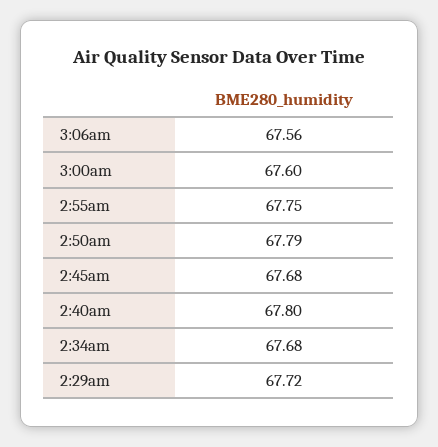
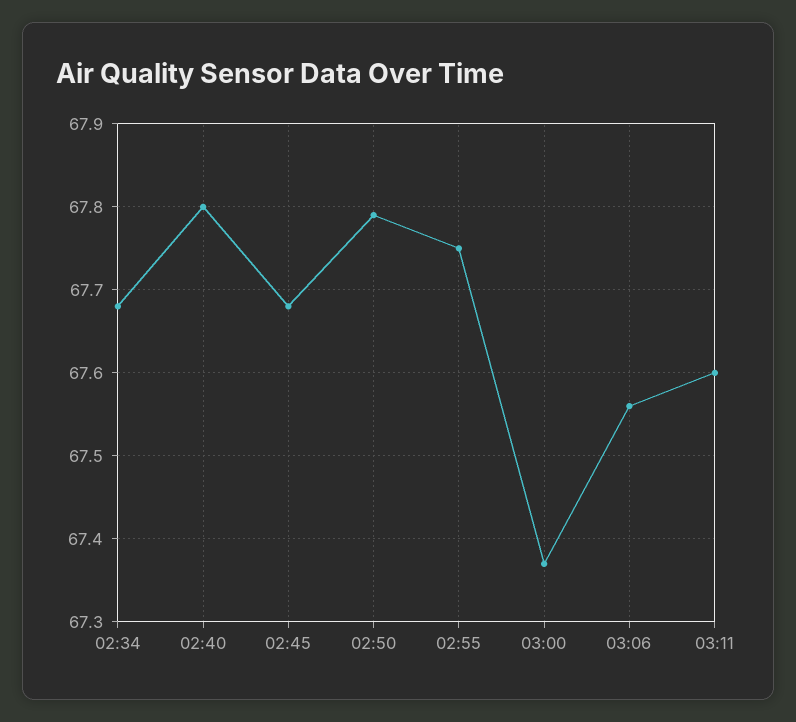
3:00am: 67.6 -> 67.37
2:29am: 67.72 -> none
03:11: none -> 67.6

